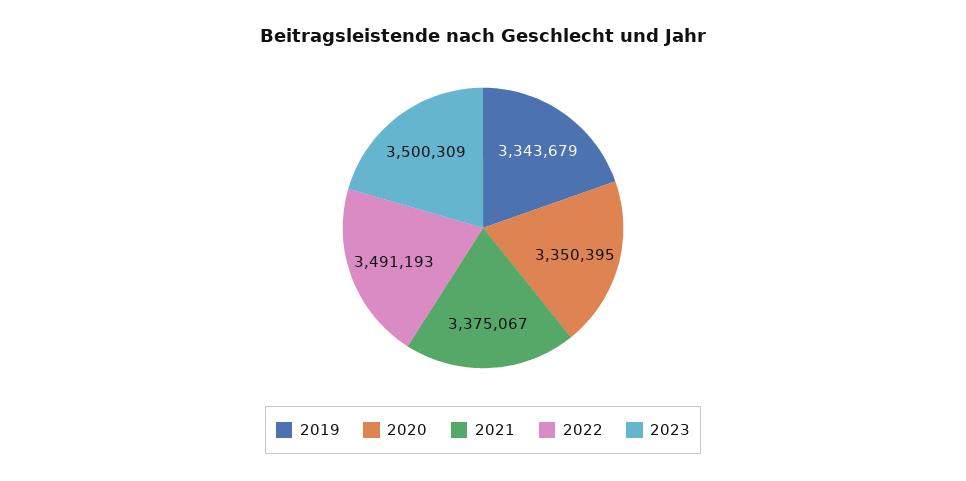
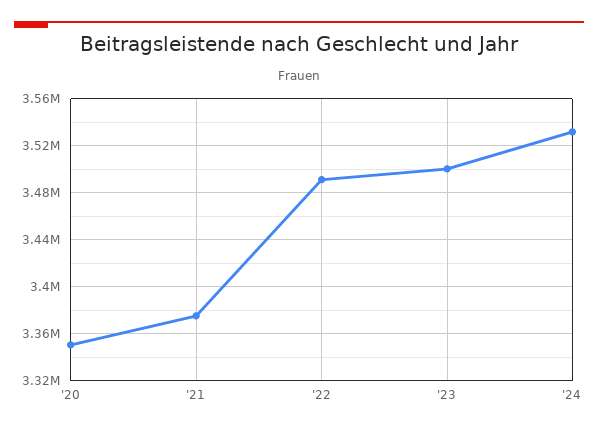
2019: 3343679 -> none
'24: none -> 3530000

